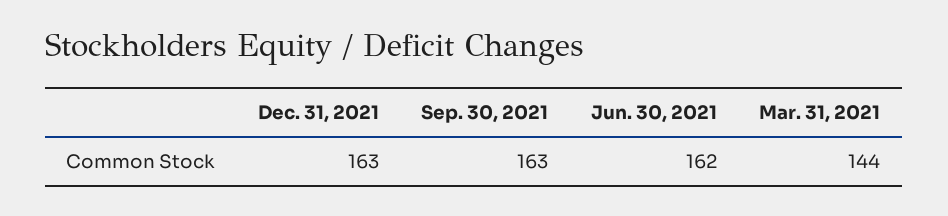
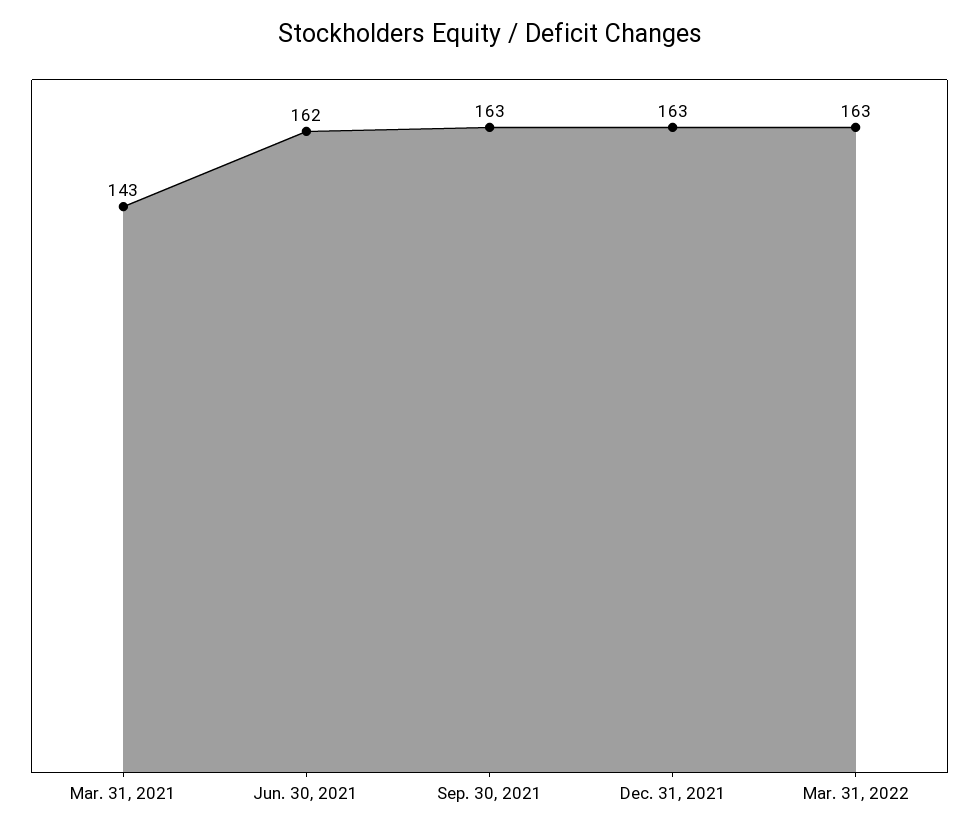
Mar. 31, 2021: 144 -> 143
Mar. 31, 2022: none -> 163

